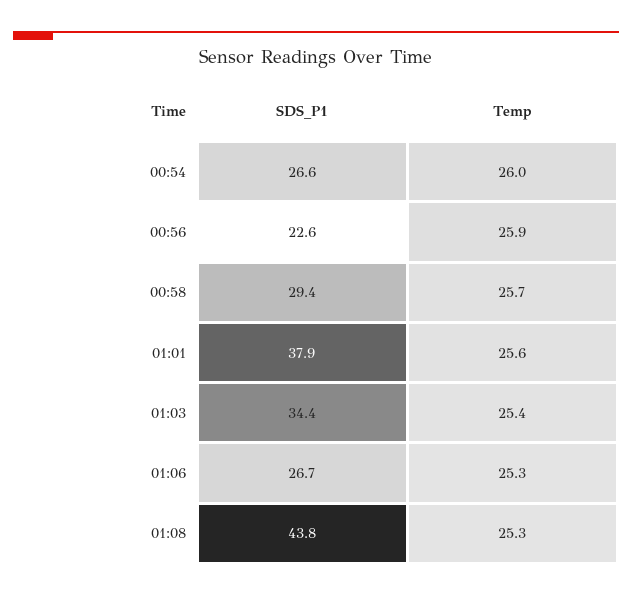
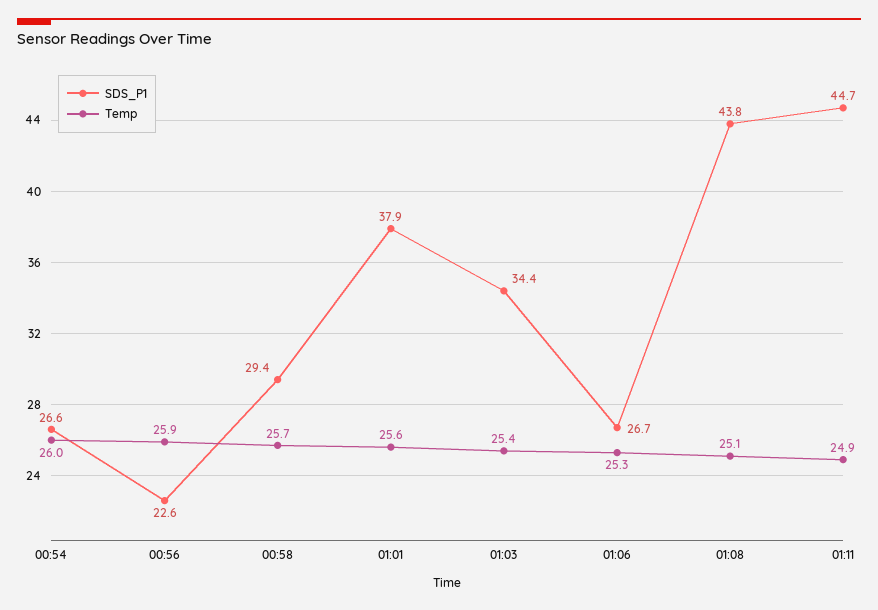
Temp, 01:08: 25.3 -> 25.1
SDS_P1, 01:11: none -> 44.7
Temp, 01:11: none -> 24.9

